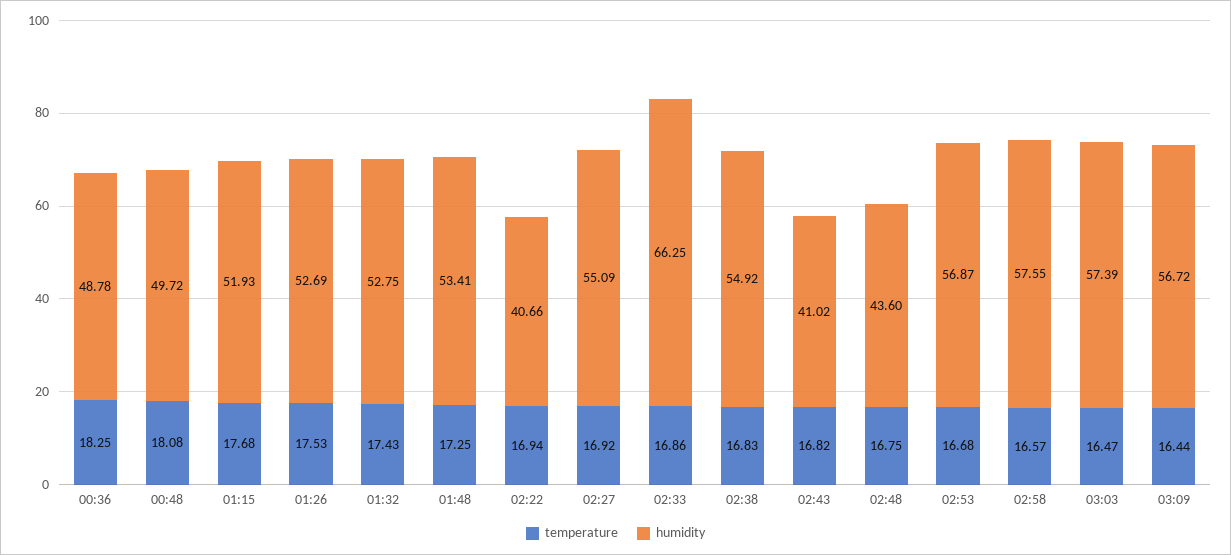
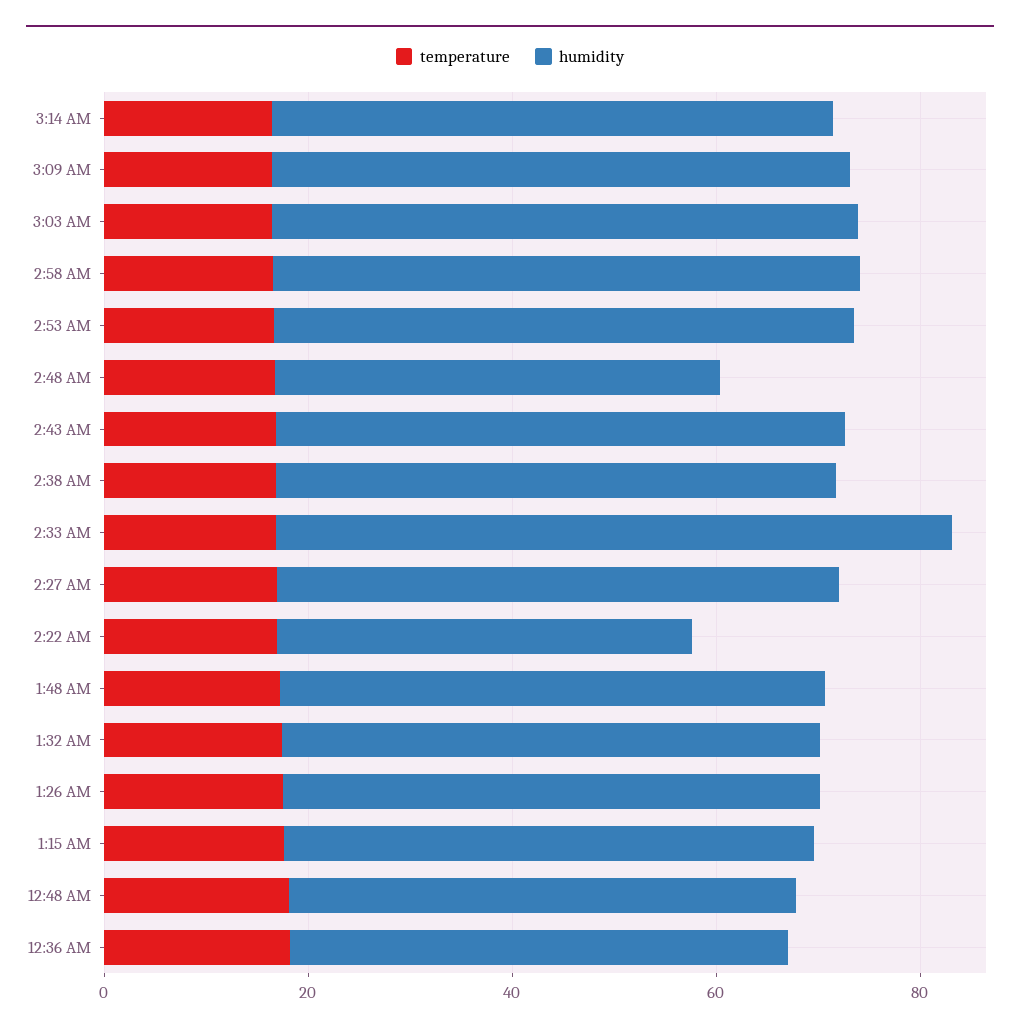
humidity, 02:43: 41.02 -> 55
temperature, 3:14 AM: none -> 15
humidity, 3:14 AM: none -> 55

